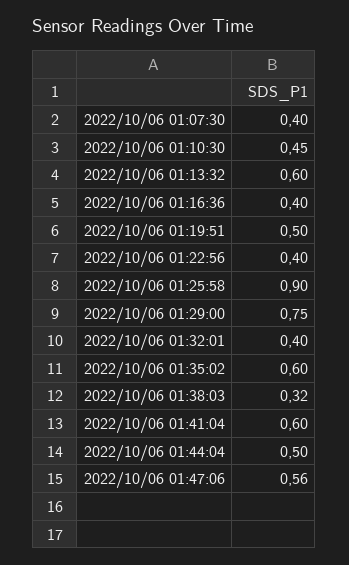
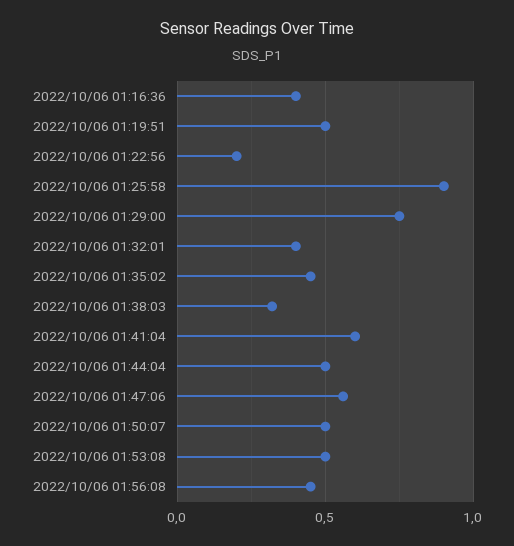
2022/10/06 01:07:30: 0.4 -> none
2022/10/06 01:10:30: 0.45 -> none
2022/10/06 01:13:32: 0.6 -> none
2022/10/06 01:22:56: 0.4 -> 0.2
2022/10/06 01:35:02: 0.6 -> 0.45
2022/10/06 01:50:07: none -> 0.5
2022/10/06 01:53:08: none -> 0.5
2022/10/06 01:56:08: none -> 0.45

